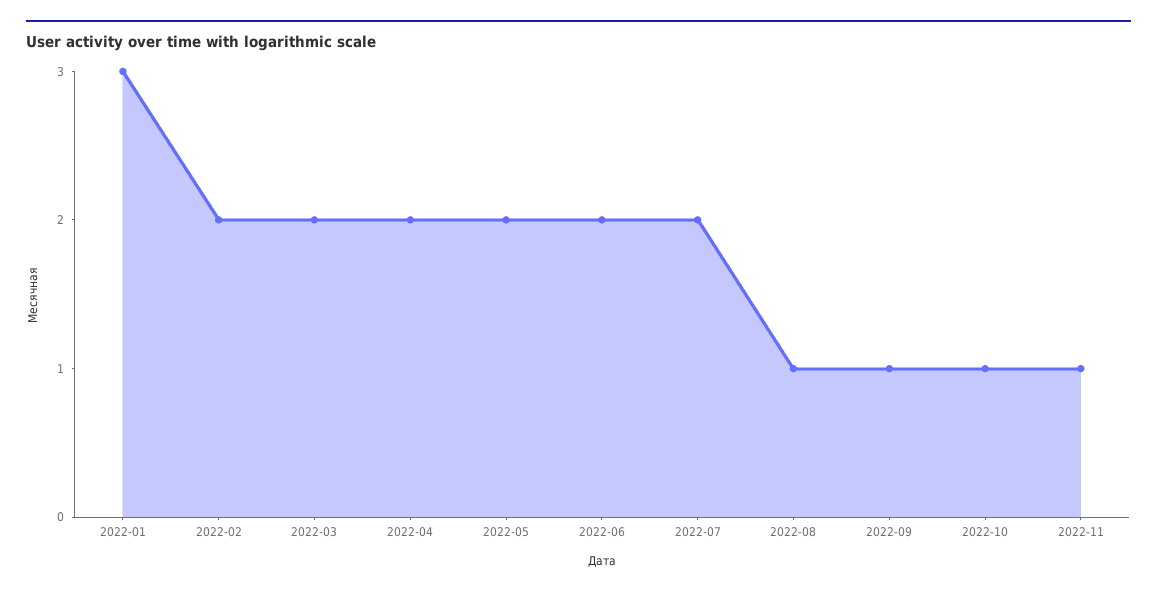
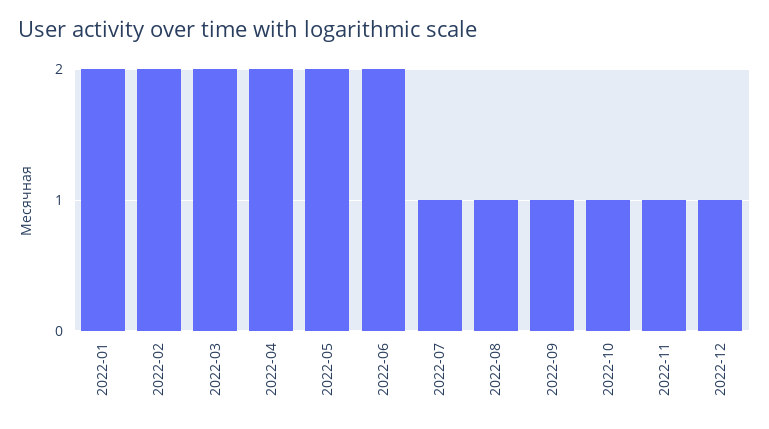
2022-01: 3 -> 2
2022-07: 2 -> 1
2022-12: none -> 1

